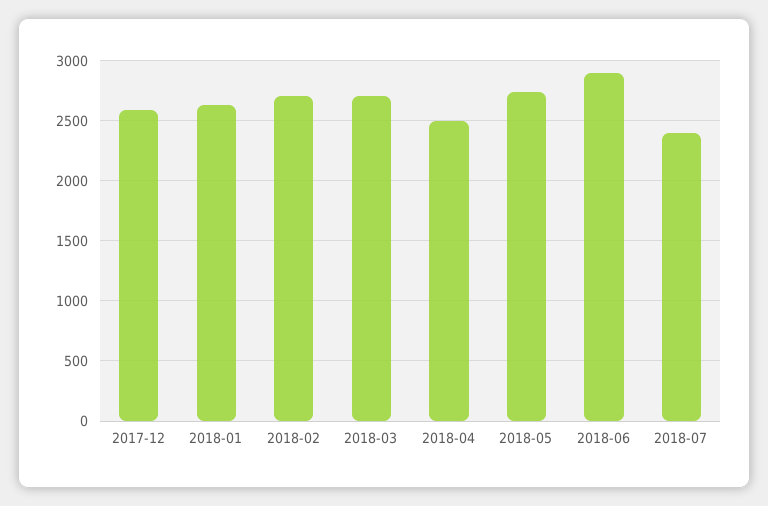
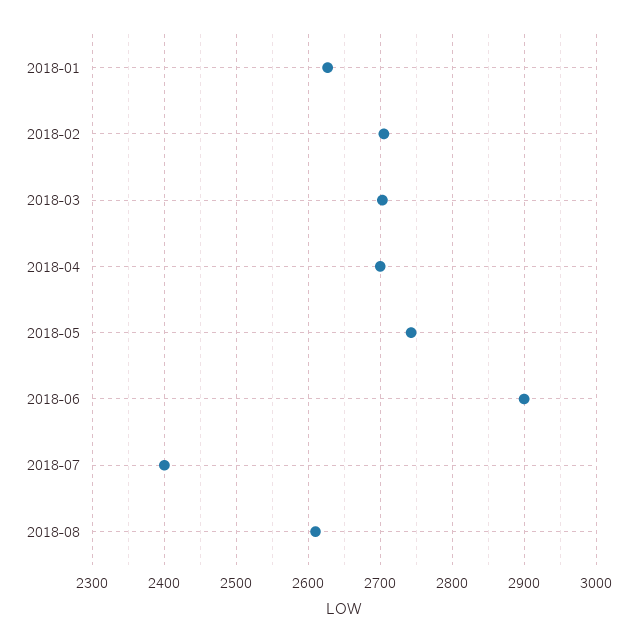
2017-12: 2600 -> none
2018-04: 2500 -> 2700
2018-08: none -> 2610

